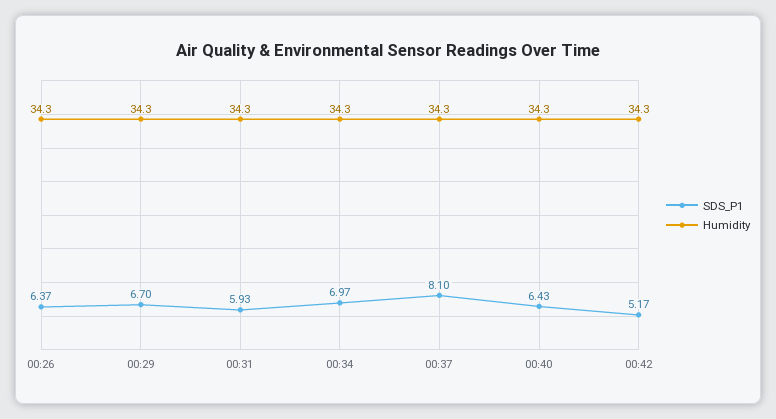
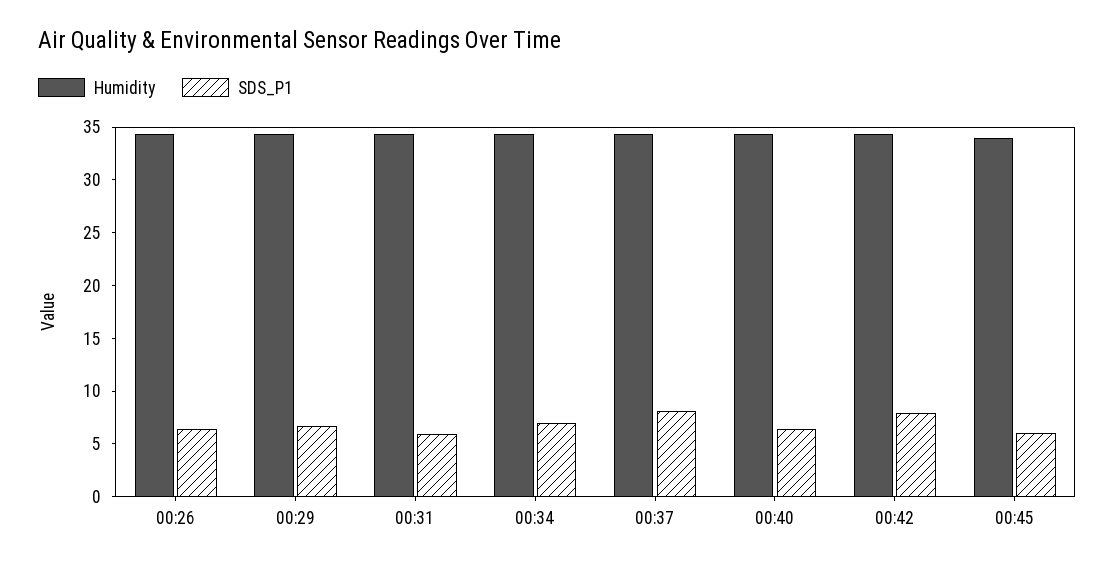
SDS_P1, 00:42: 5.17 -> 8
Humidity, 00:45: none -> 34
SDS_P1, 00:45: none -> 6

